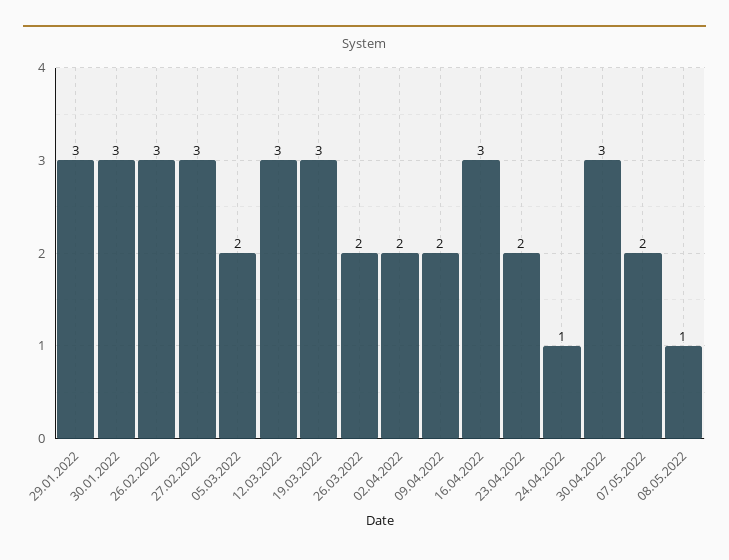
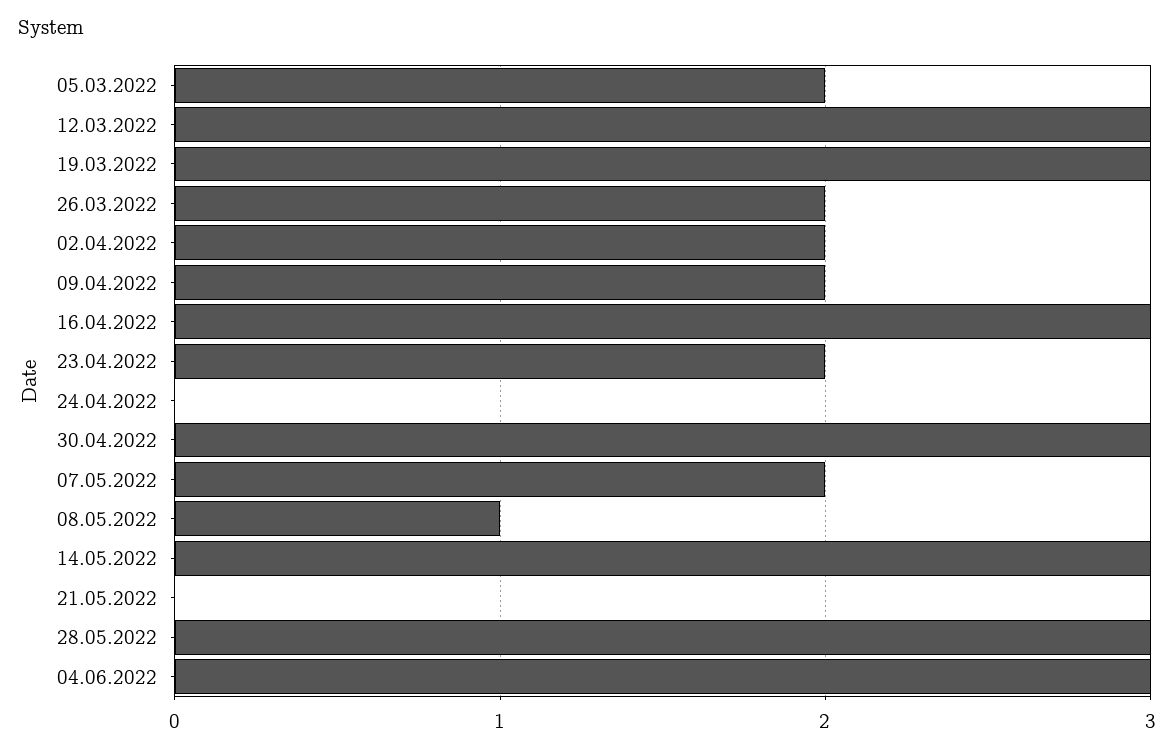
29.01.2022: 3 -> none
30.01.2022: 3 -> none
26.02.2022: 3 -> none
27.02.2022: 3 -> none
24.04.2022: 1 -> 0
14.05.2022: none -> 3
21.05.2022: none -> 0
28.05.2022: none -> 3
04.06.2022: none -> 3

